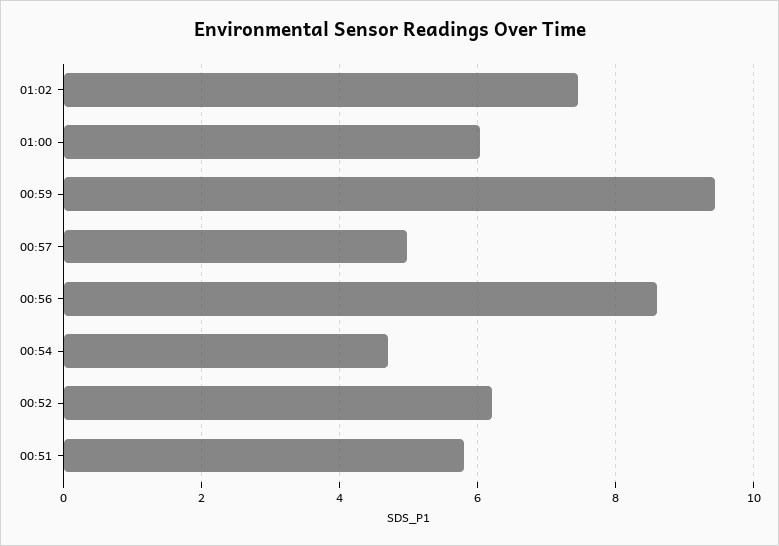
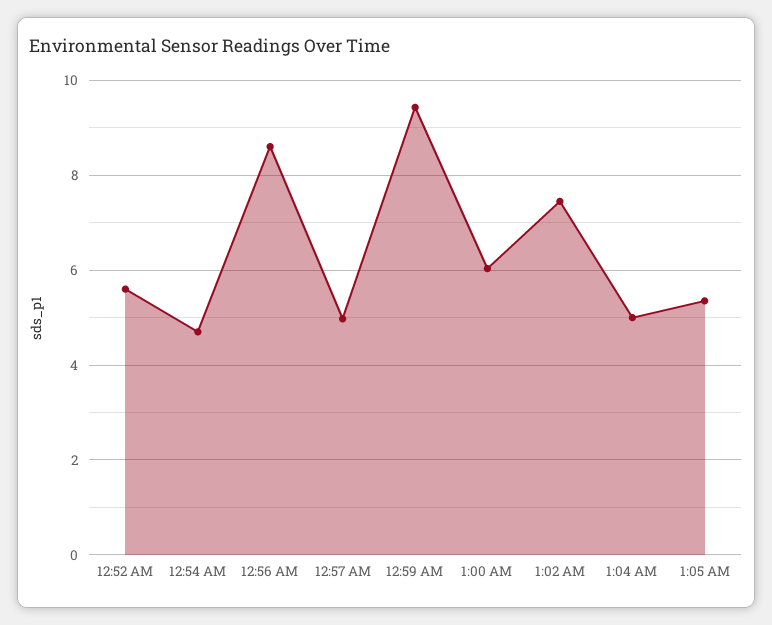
00:52: 6.2 -> 5.6
00:51: 5.8 -> none
1:04 AM: none -> 5
1:05 AM: none -> 5.4

